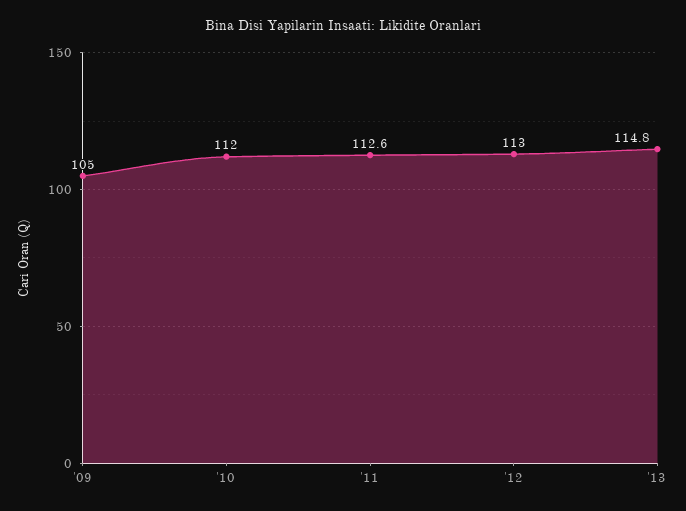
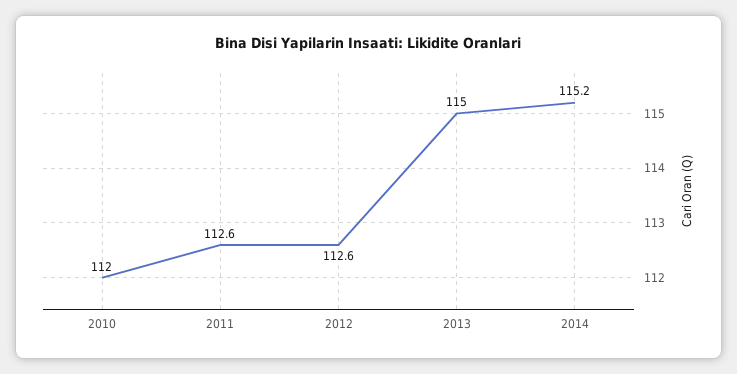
'09: 105 -> none
'12: 113 -> 112.6
'13: 114.8 -> 115
2014: none -> 115.2

